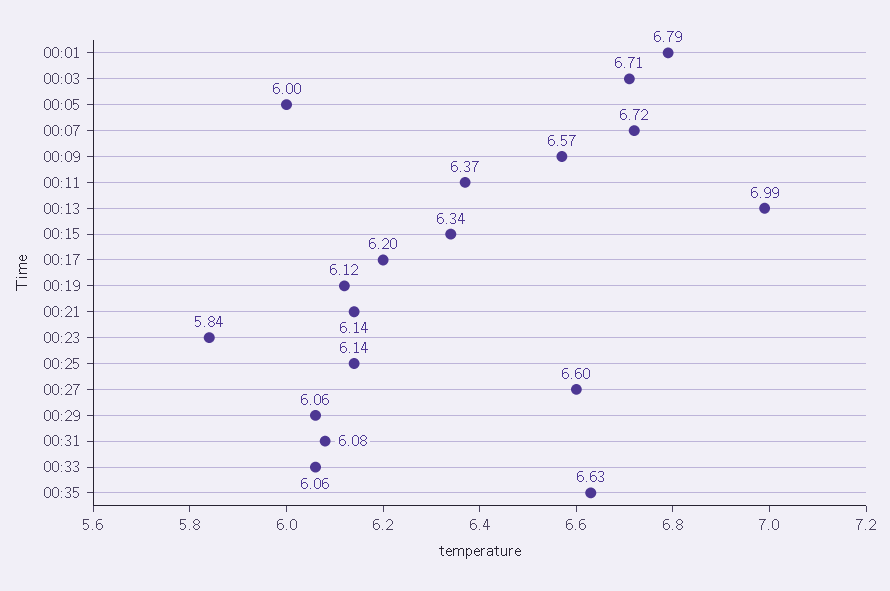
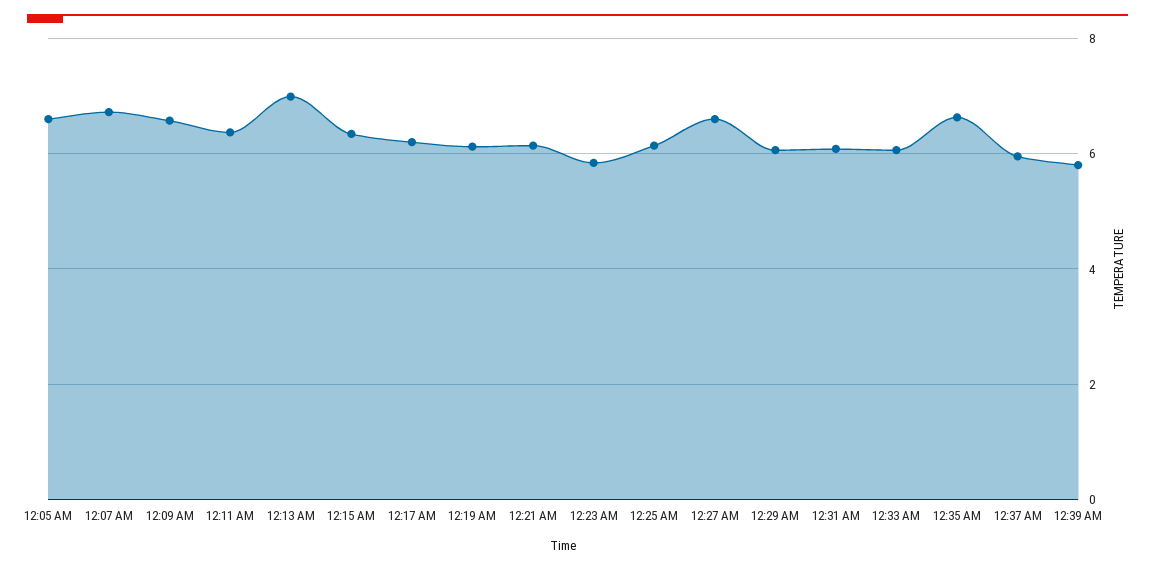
00:01: 6.79 -> none
00:03: 6.71 -> none
00:05: 6 -> 6.6
12:37 AM: none -> 6
12:39 AM: none -> 5.8

